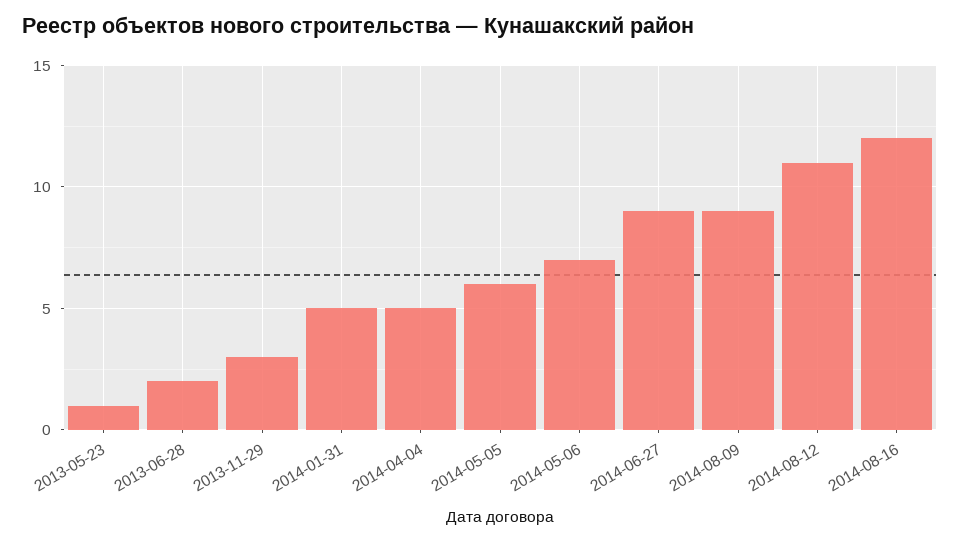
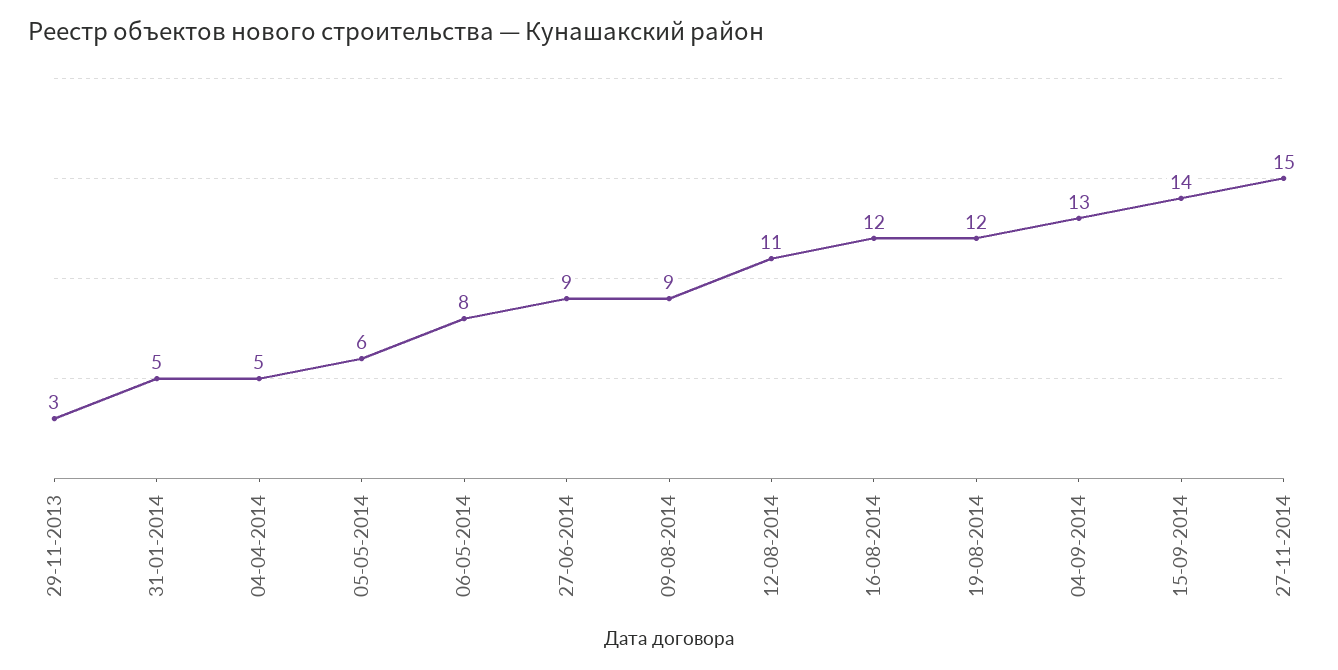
2013-05-23: 1 -> none
2013-06-28: 2 -> none
2014-05-06: 7 -> 8
19-08-2014: none -> 12
04-09-2014: none -> 13
15-09-2014: none -> 14
27-11-2014: none -> 15

